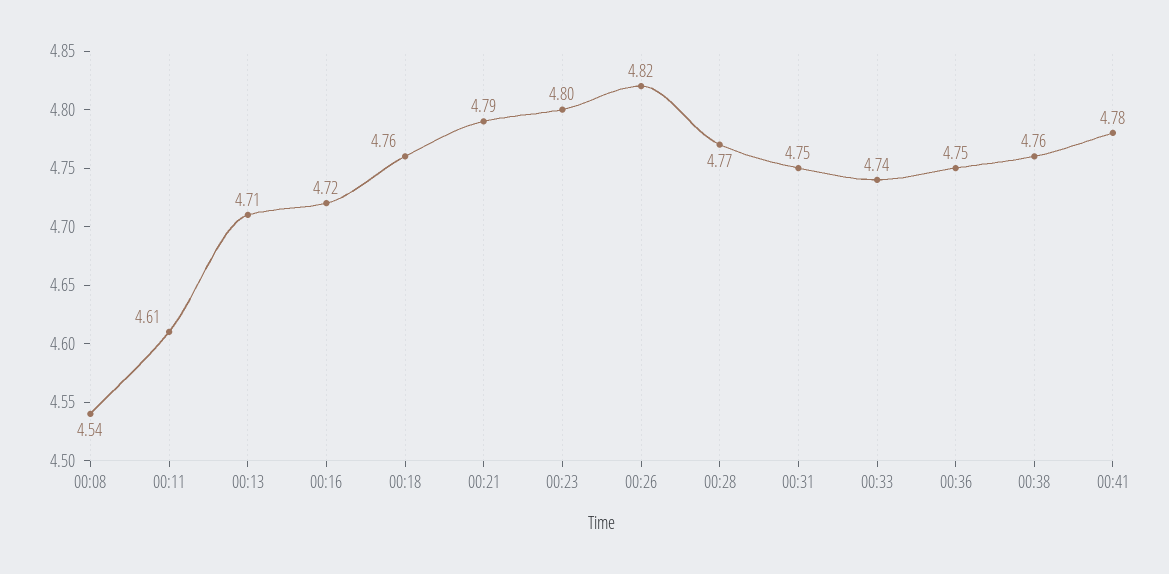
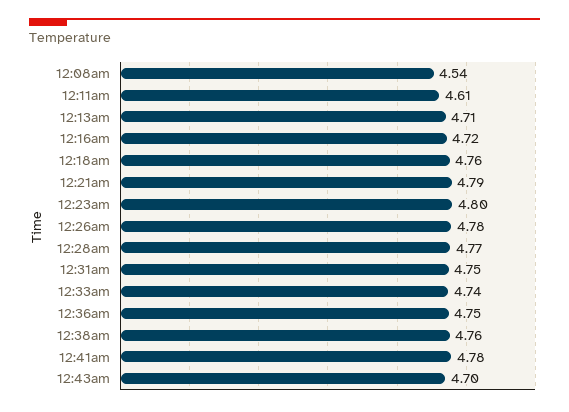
00:26: 4.82 -> 4.78
12:43am: none -> 4.7

